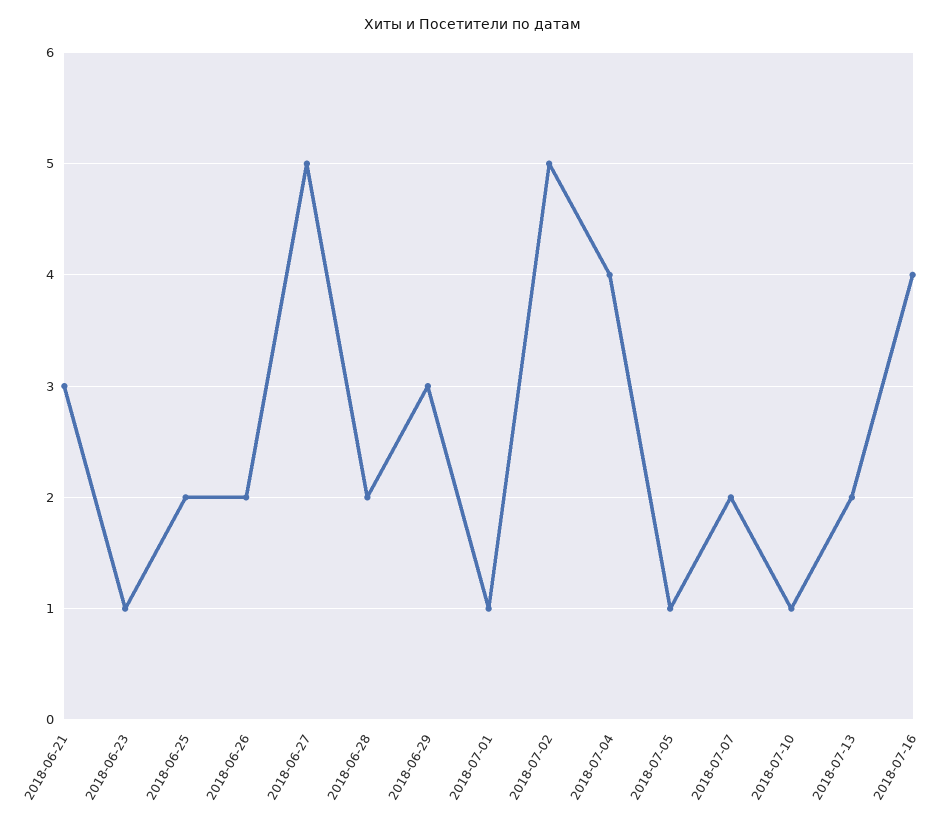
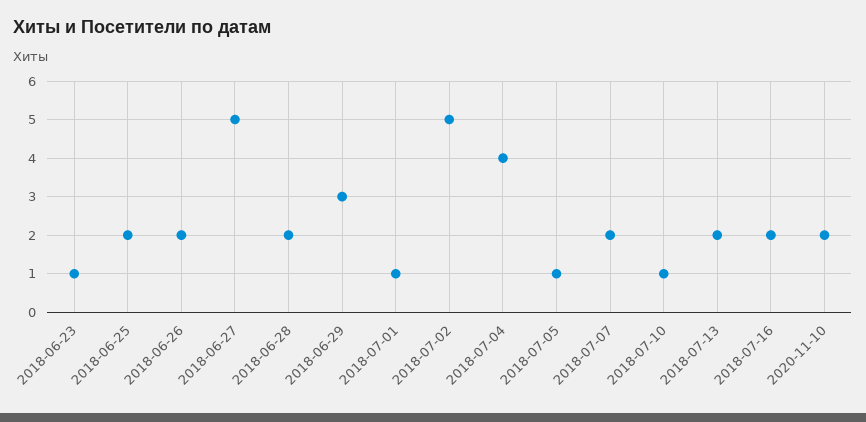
2018-06-21: 3 -> none
2018-07-16: 4 -> 2
2020-11-10: none -> 2

